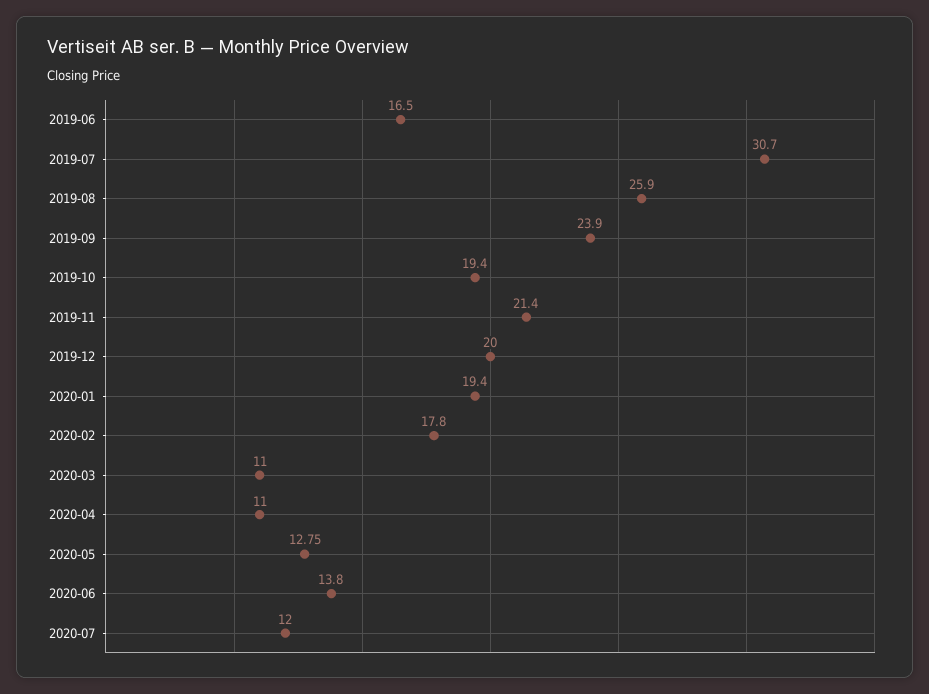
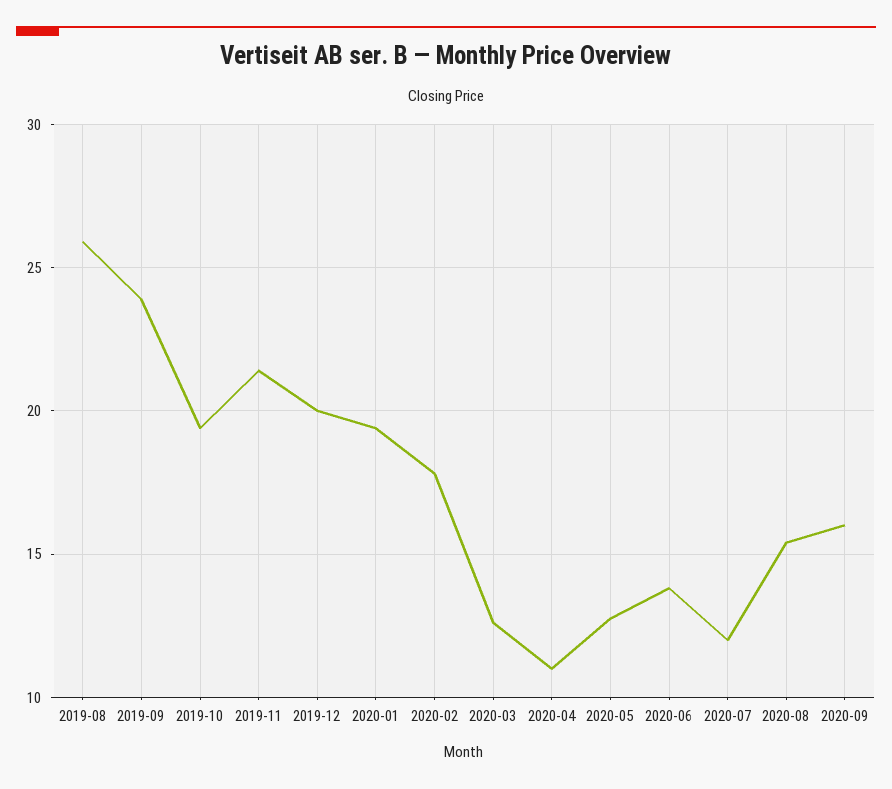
2019-06: 16.5 -> none
2019-07: 30.7 -> none
2020-03: 11 -> 12.5
2020-08: none -> 15.5
2020-09: none -> 16

